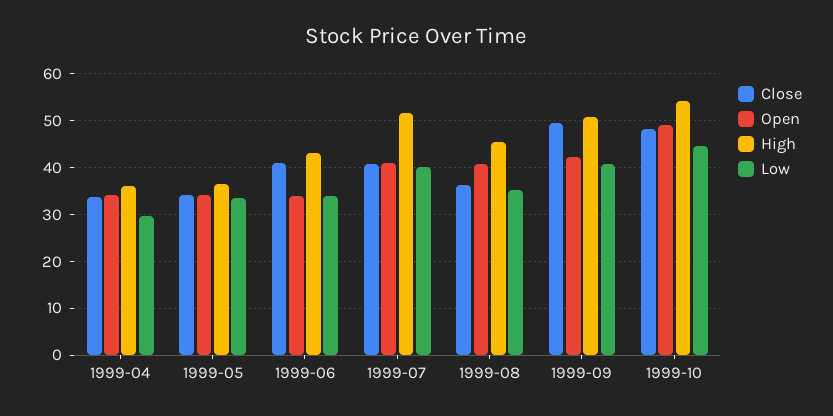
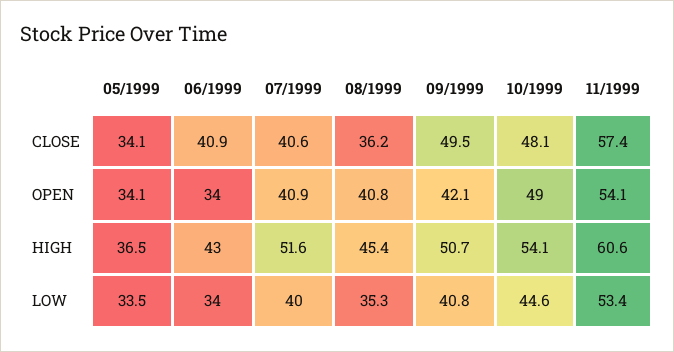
Close, 1999-04: 34 -> none
Open, 1999-04: 34 -> none
High, 1999-04: 36 -> none
Low, 1999-04: 30 -> none
Close, 11/1999: none -> 57.4
Open, 11/1999: none -> 54.1
High, 11/1999: none -> 60.6
Low, 11/1999: none -> 53.4

